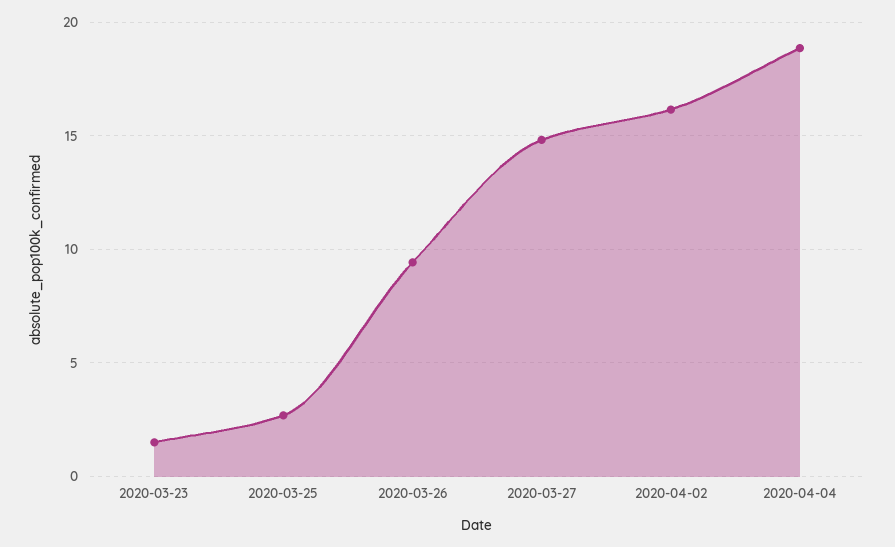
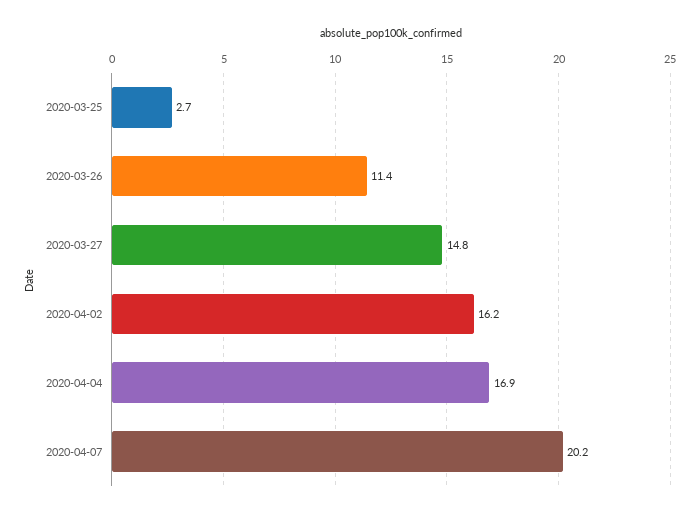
2020-03-23: 1.5 -> none
2020-03-26: 9.5 -> 11.4
2020-04-04: 19 -> 16.9
2020-04-07: none -> 20.2

